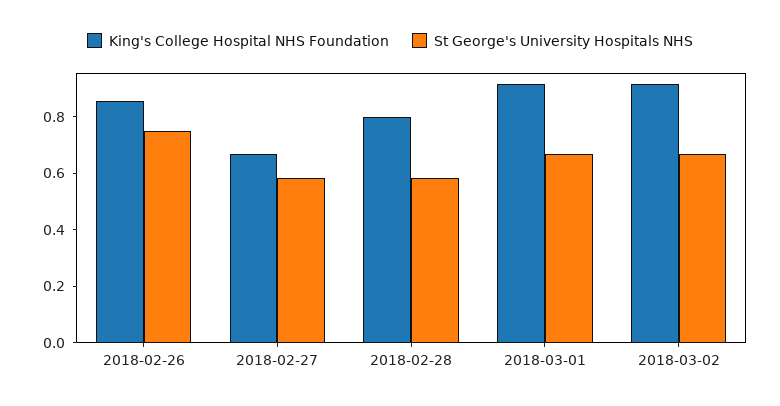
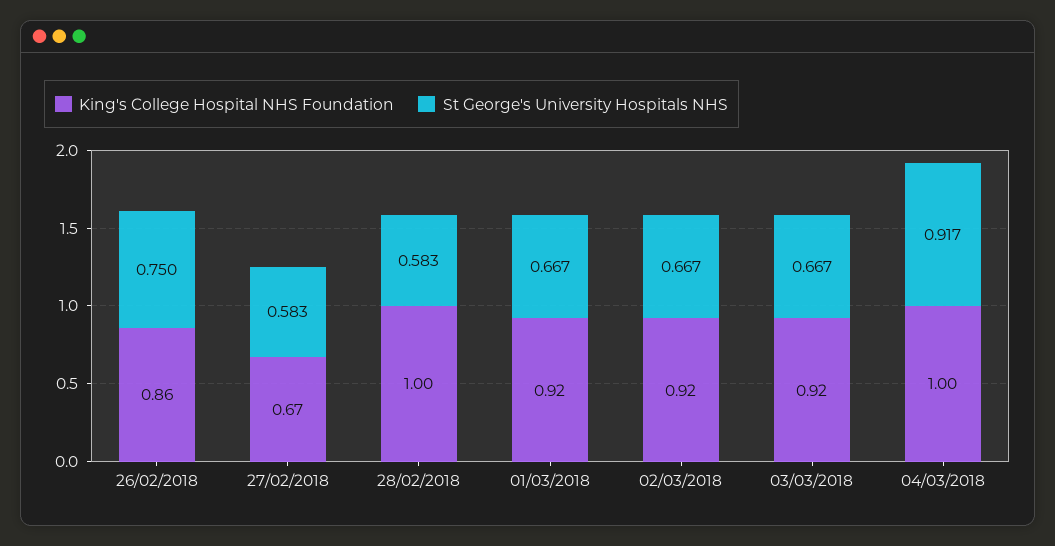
King's College Hospital NHS Foundation, 2018-02-28: 0.8 -> 1
King's College Hospital NHS Foundation, 03/03/2018: none -> 0.92
St George's University Hospitals NHS, 03/03/2018: none -> 0.667
King's College Hospital NHS Foundation, 04/03/2018: none -> 1
St George's University Hospitals NHS, 04/03/2018: none -> 0.917

